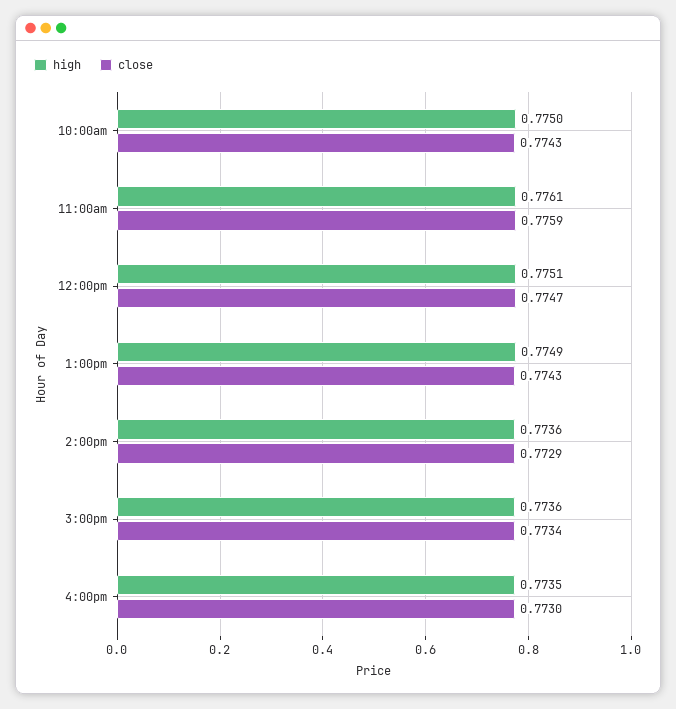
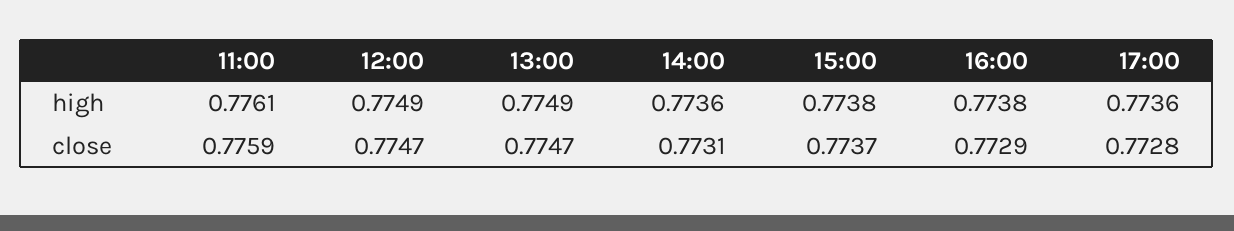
high, 10:00am: 0.775 -> none
close, 10:00am: 0.7743 -> none
high, 12:00pm: 0.7751 -> 0.7749
close, 1:00pm: 0.7743 -> 0.7747
close, 2:00pm: 0.7729 -> 0.7731
high, 3:00pm: 0.7736 -> 0.7738
close, 3:00pm: 0.7734 -> 0.7737
high, 4:00pm: 0.7735 -> 0.7738
close, 4:00pm: 0.773 -> 0.7729
high, 17:00: none -> 0.7736
close, 17:00: none -> 0.7728

